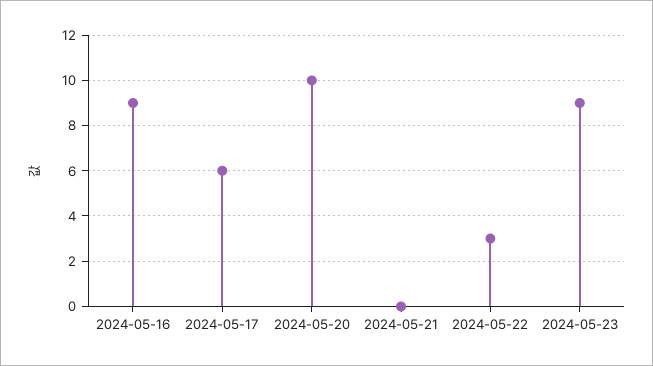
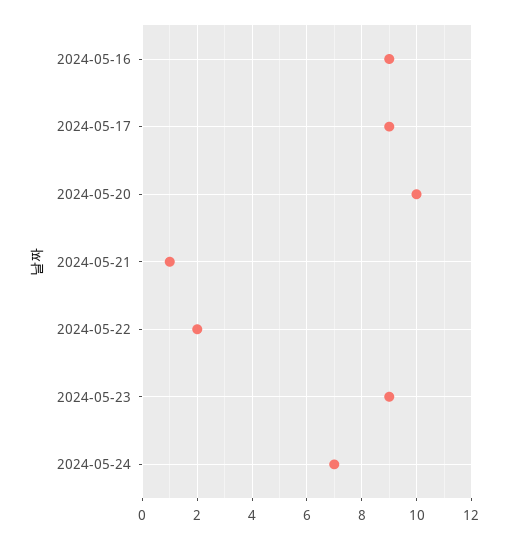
2024-05-17: 6 -> 9
2024-05-21: 0 -> 1
2024-05-22: 3 -> 2
2024-05-24: none -> 7

